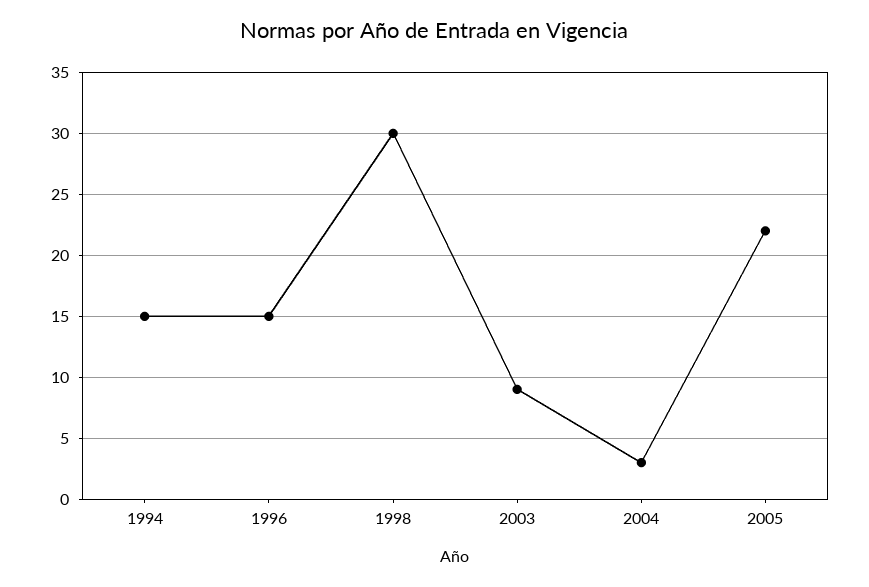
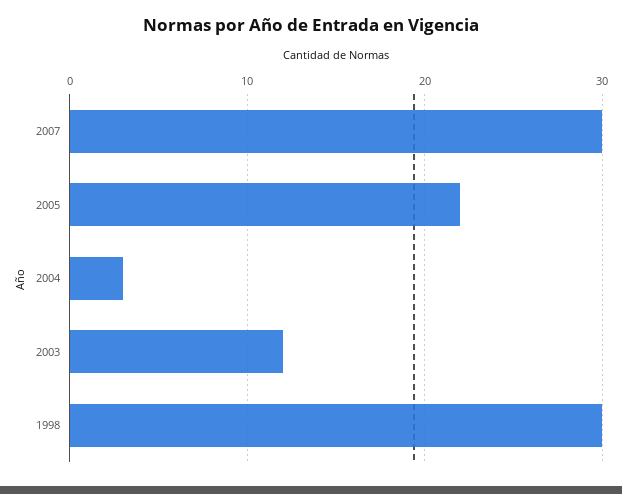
1994: 15 -> none
1996: 15 -> none
2003: 9 -> 12
2007: none -> 30

